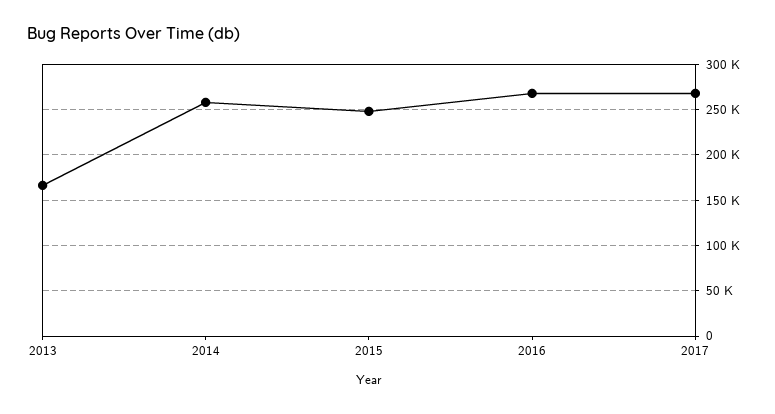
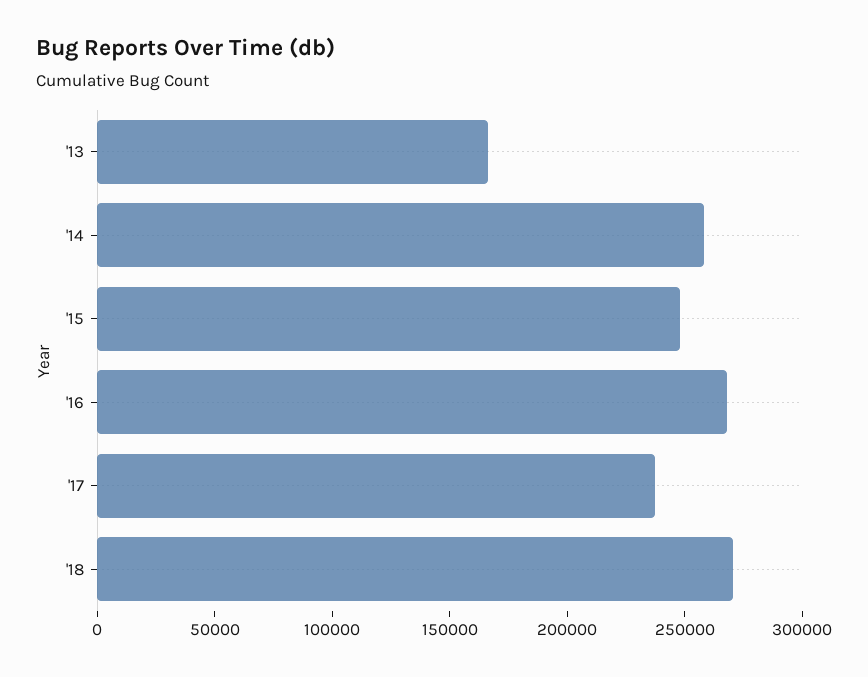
2017: 270000 -> 240000
'18: none -> 270000

